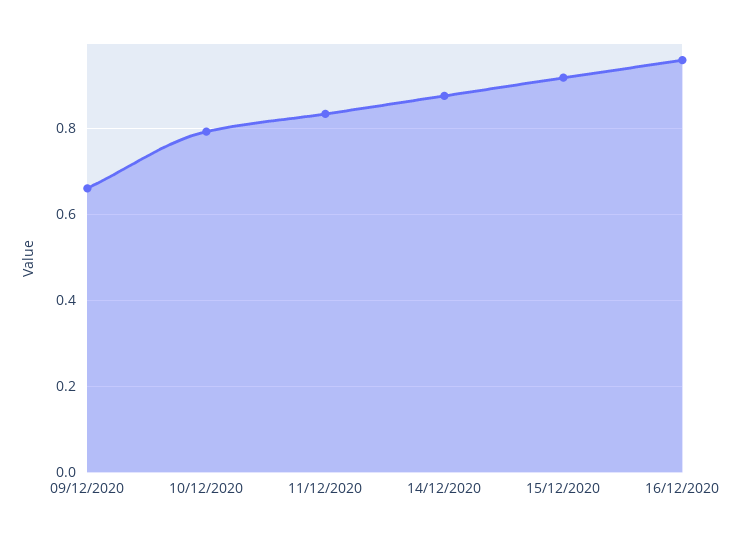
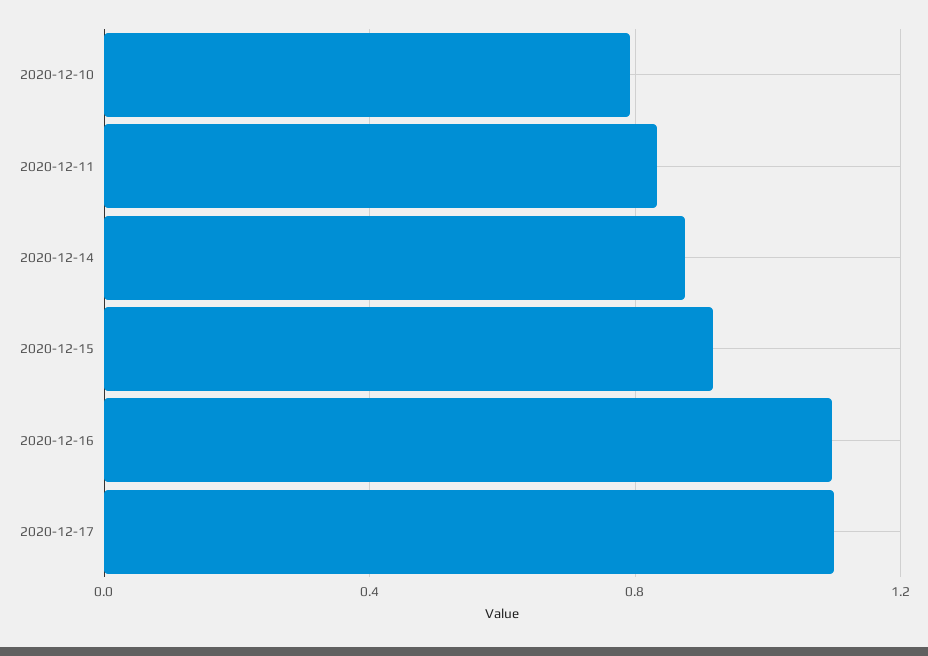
09/12/2020: 0.66 -> none
16/12/2020: 0.96 -> 1.1
2020-12-17: none -> 1.1

